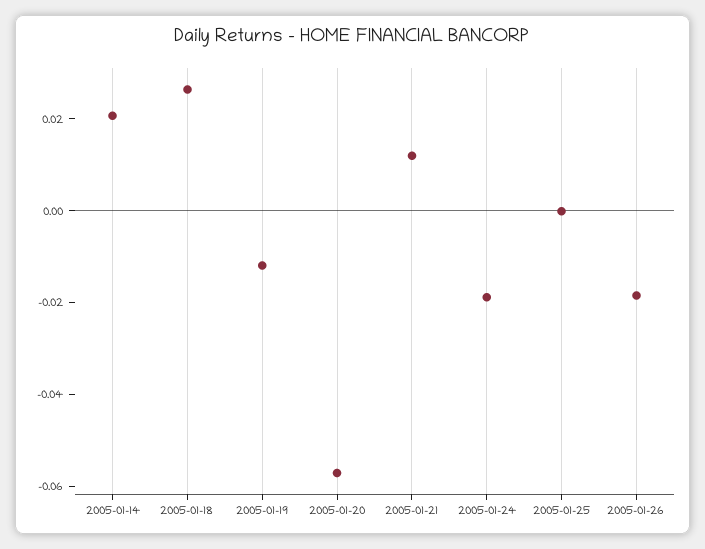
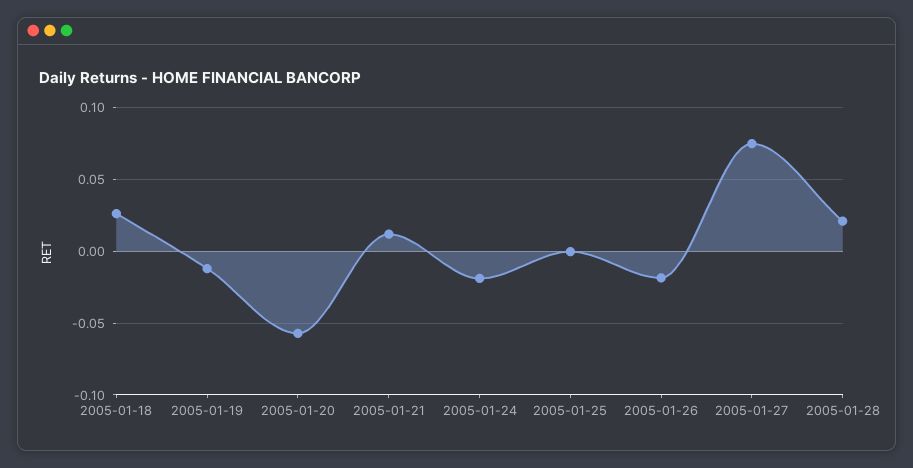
2005-01-14: 0.02 -> none
2005-01-27: none -> 0.075
2005-01-28: none -> 0.02

